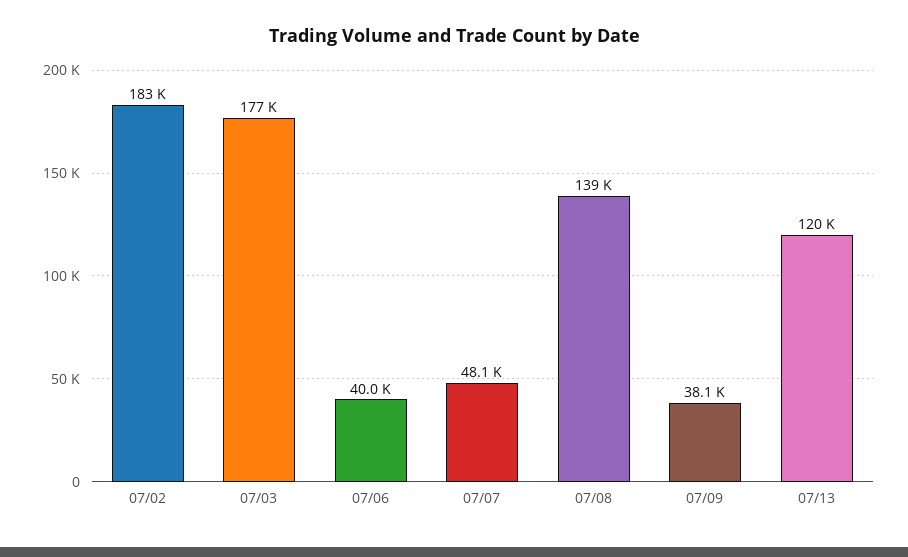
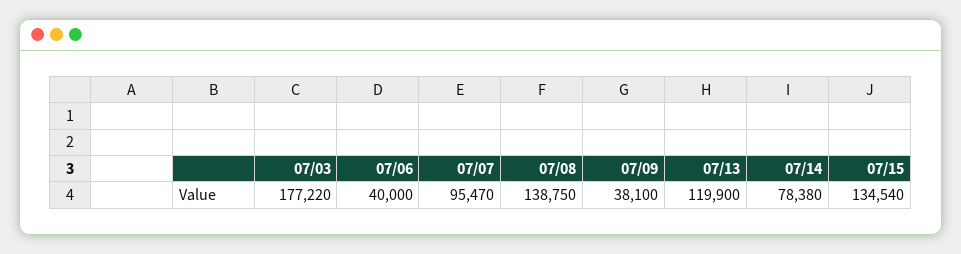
07/02: 183000 -> none
07/07: 48100 -> 95470
07/14: none -> 78380
07/15: none -> 134540

